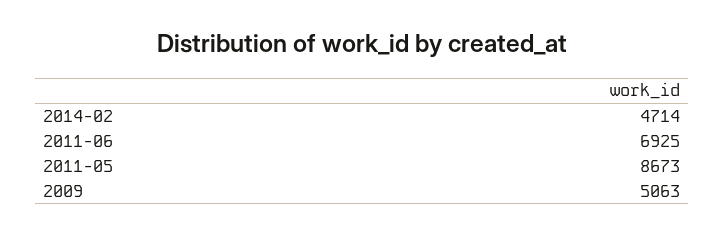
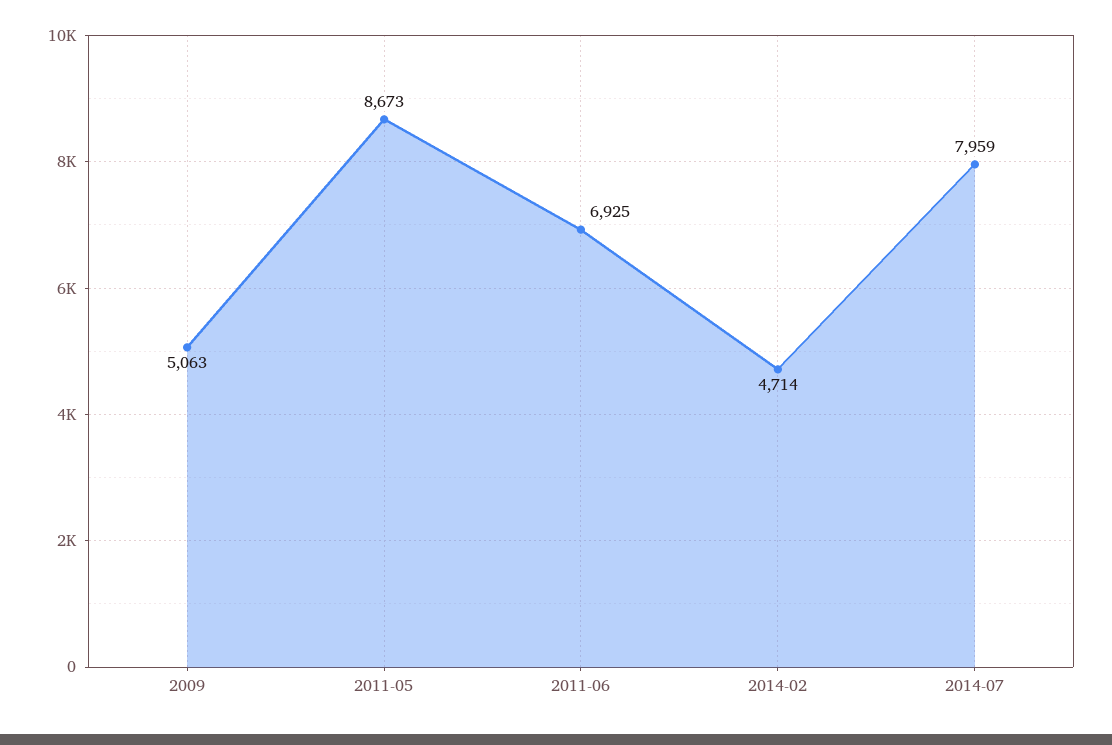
2014-07: none -> 7959

